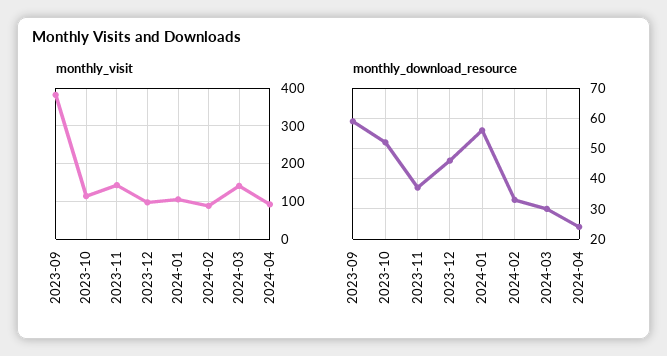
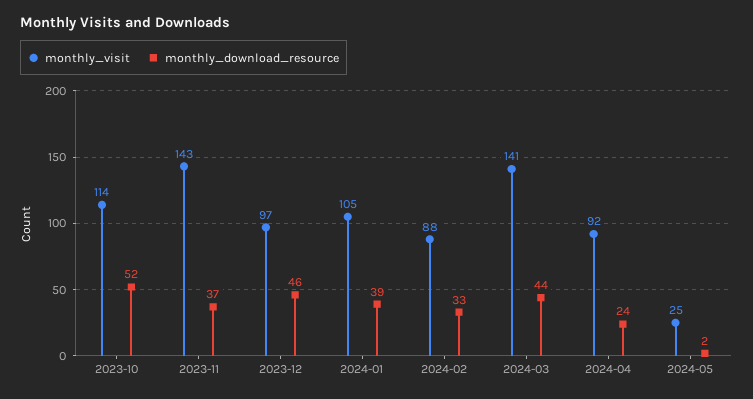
monthly_visit, 2023-09: 380 -> none
monthly_download_resource, 2023-09: 60 -> none
monthly_download_resource, 2024-01: 55 -> 39
monthly_download_resource, 2024-03: 30 -> 44
monthly_visit, 2024-05: none -> 25
monthly_download_resource, 2024-05: none -> 2

